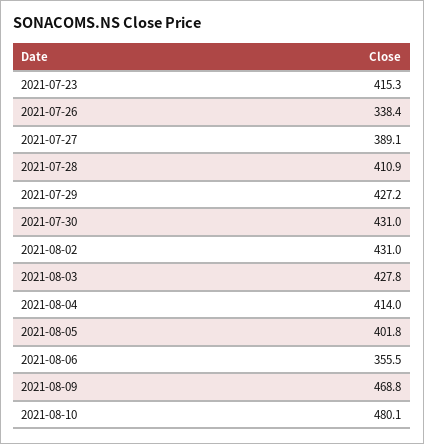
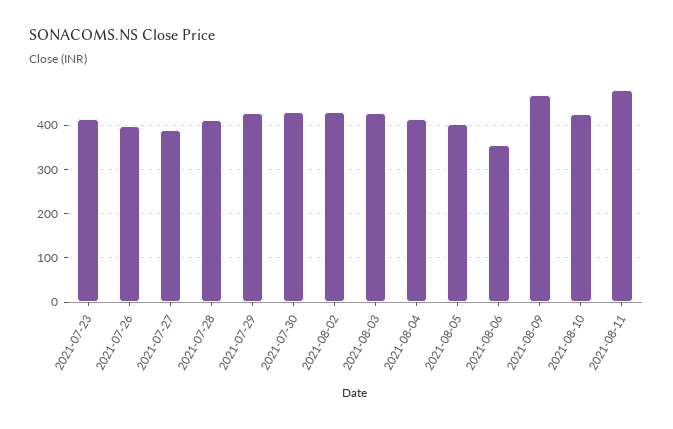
2021-07-26: 338.4 -> 400
2021-08-10: 480.1 -> 420
2021-08-11: none -> 480

